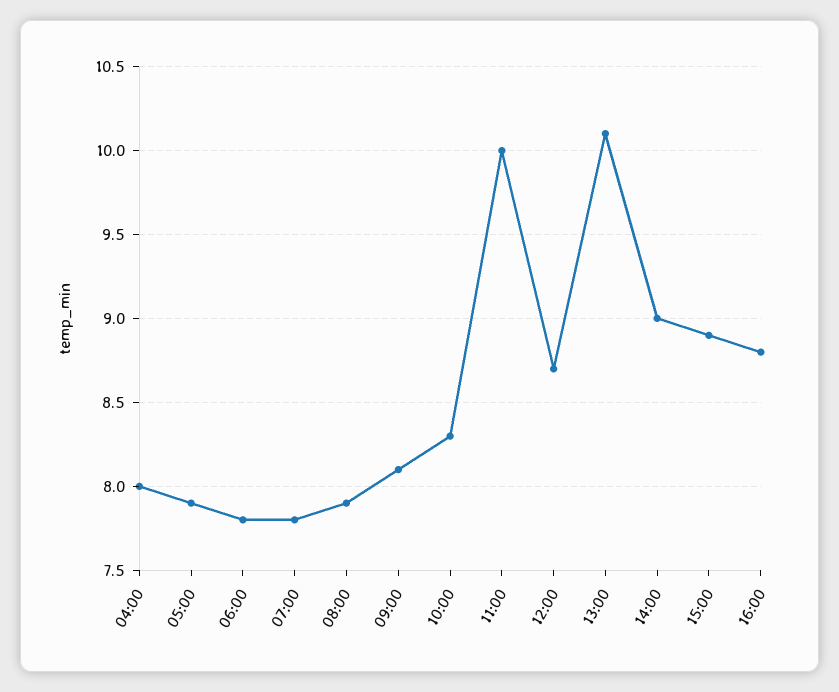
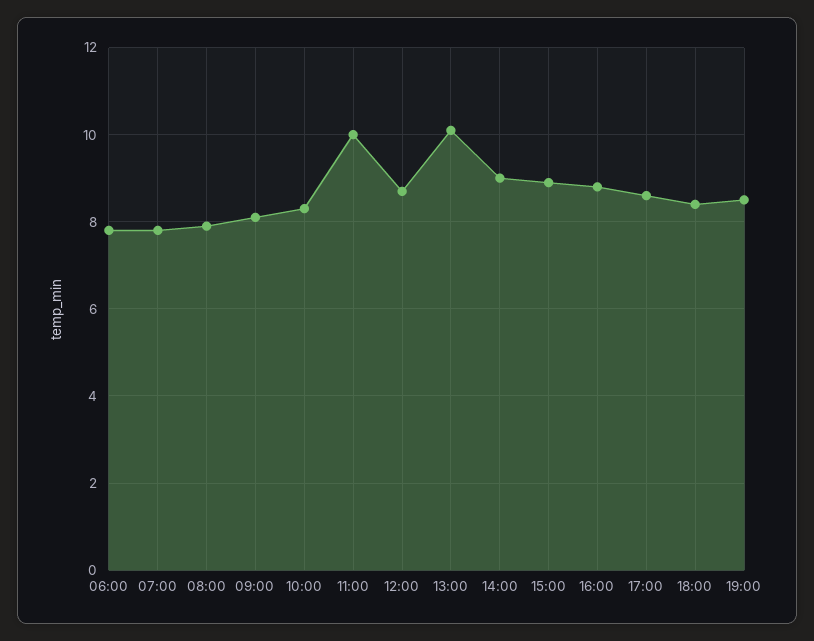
04:00: 8 -> none
05:00: 7.9 -> none
17:00: none -> 8.5
18:00: none -> 8.5
19:00: none -> 8.5

